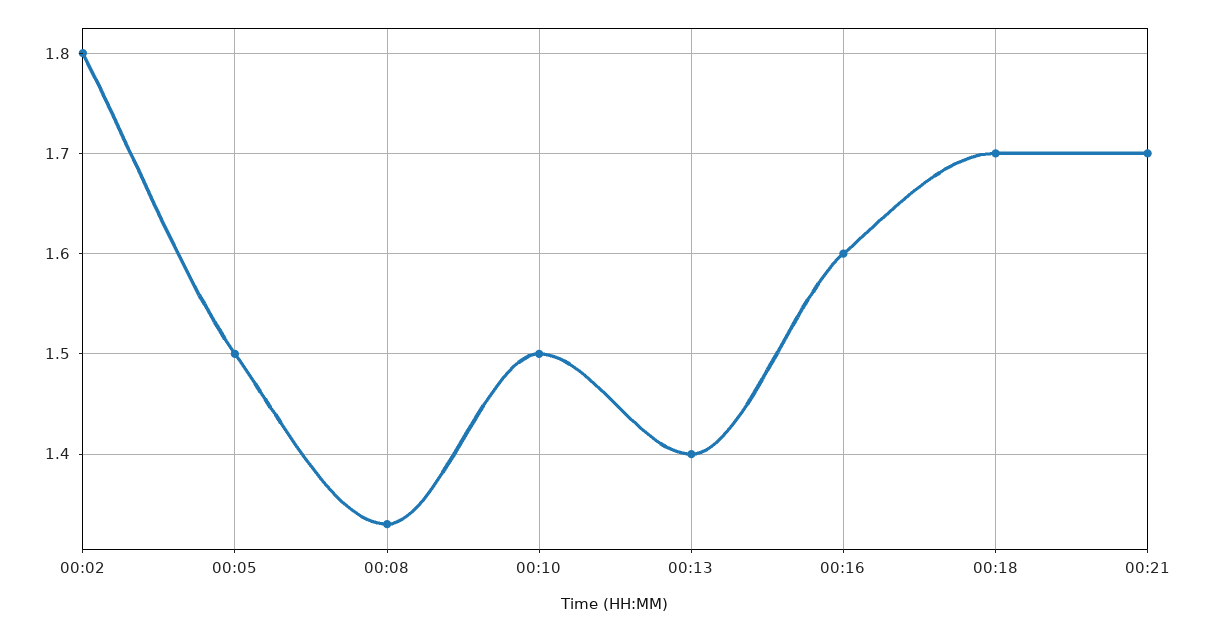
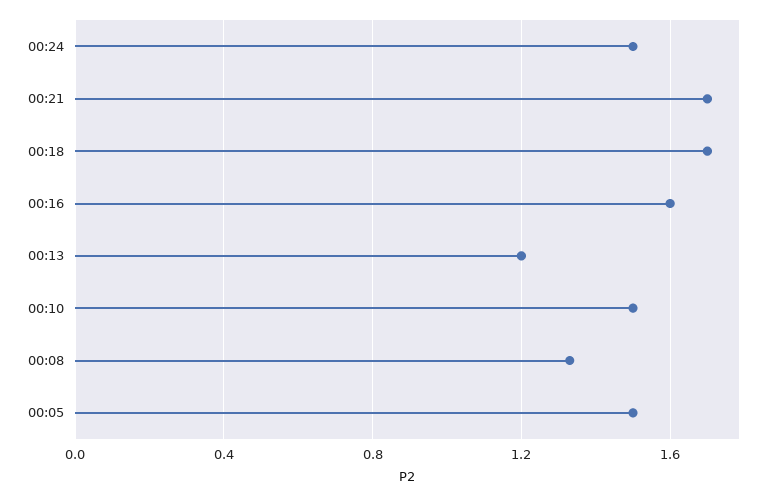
00:02: 1.8 -> none
00:13: 1.4 -> 1.2
00:24: none -> 1.5

